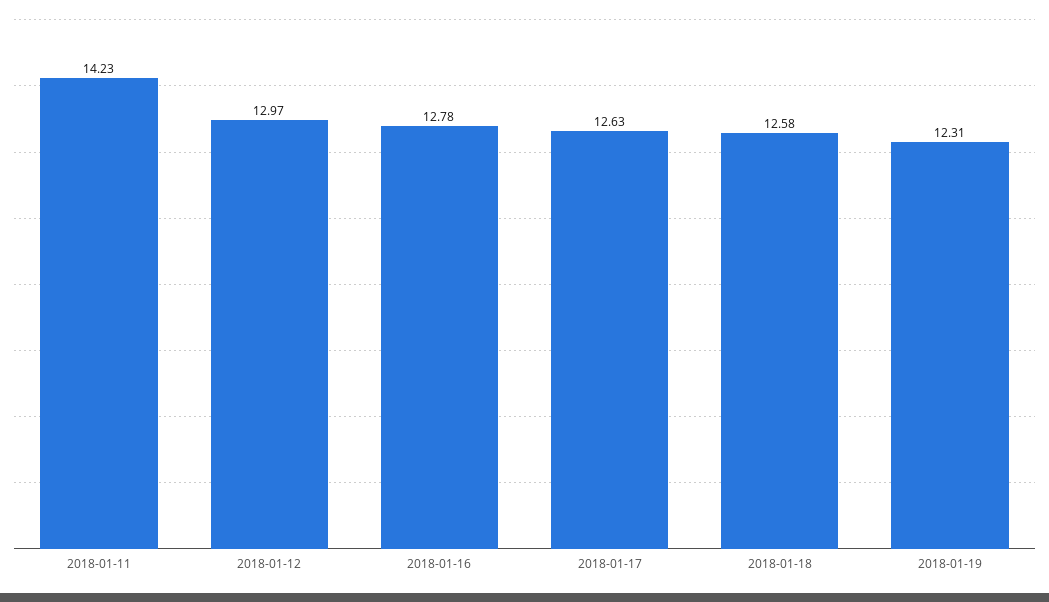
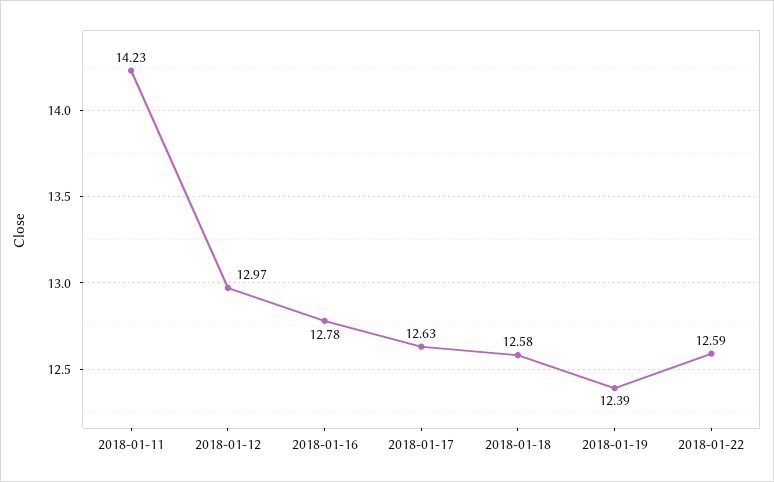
2018-01-19: 12.31 -> 12.39
2018-01-22: none -> 12.59

